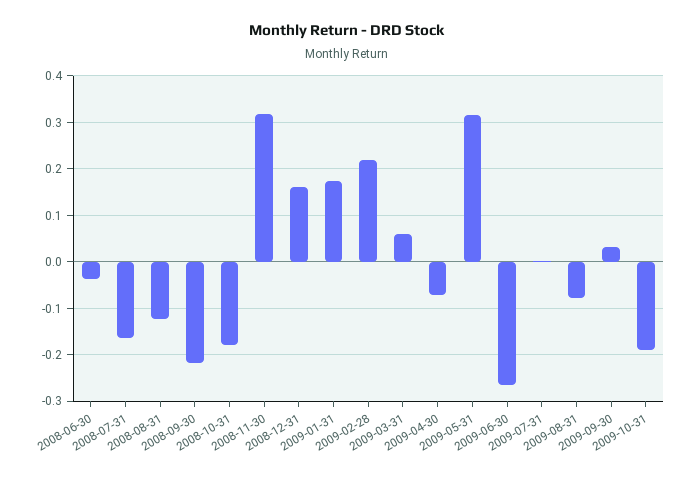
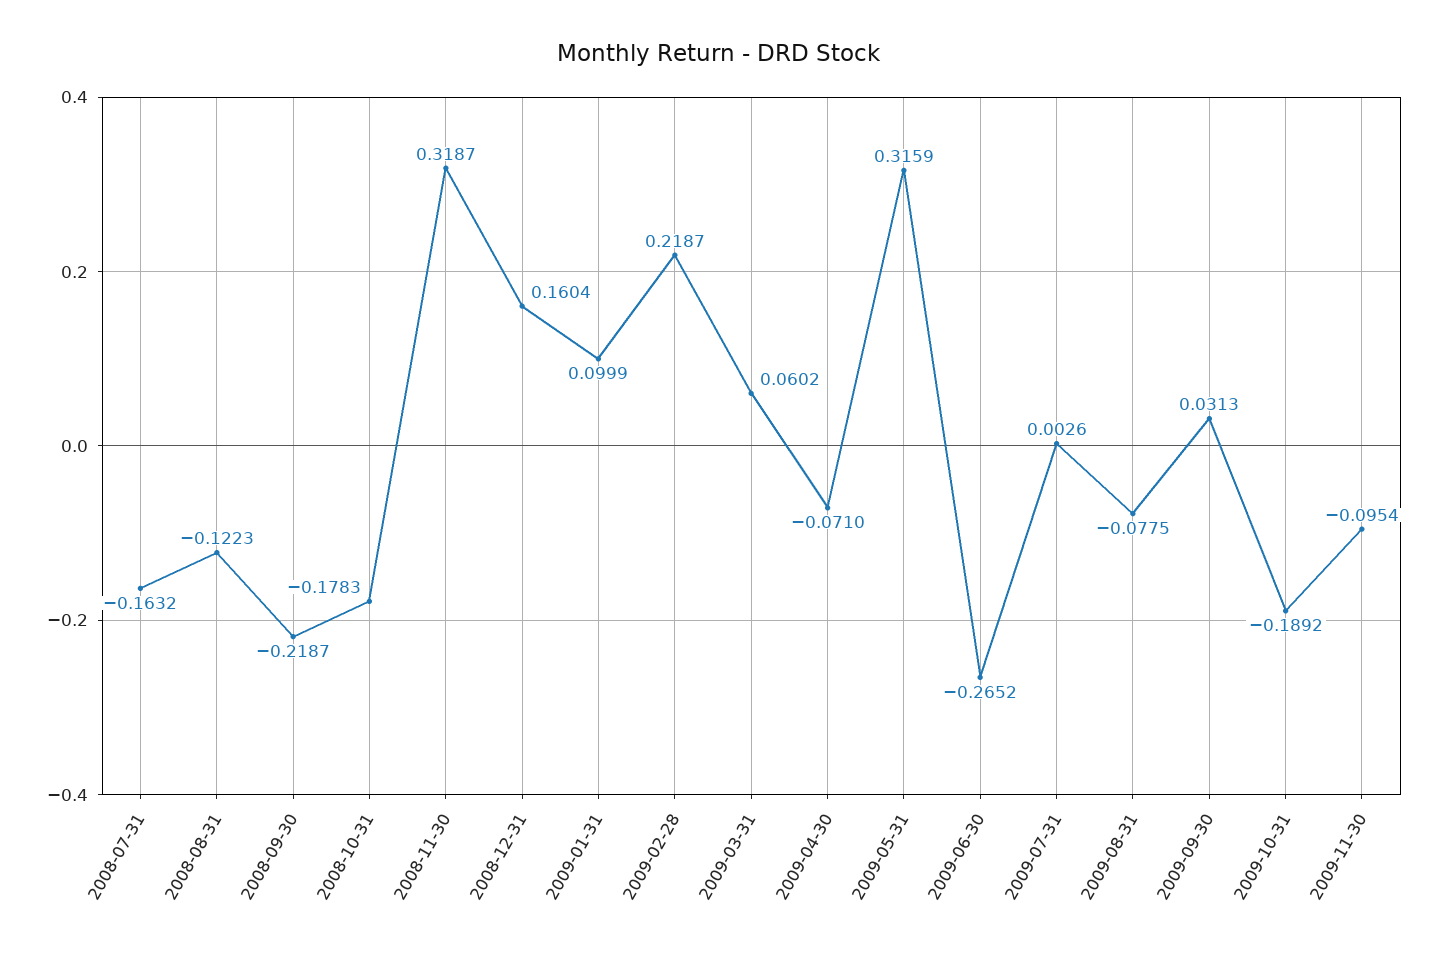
2008-06-30: -0.04 -> none
2009-01-31: 0.18 -> 0.0999
2009-11-30: none -> -0.0954

